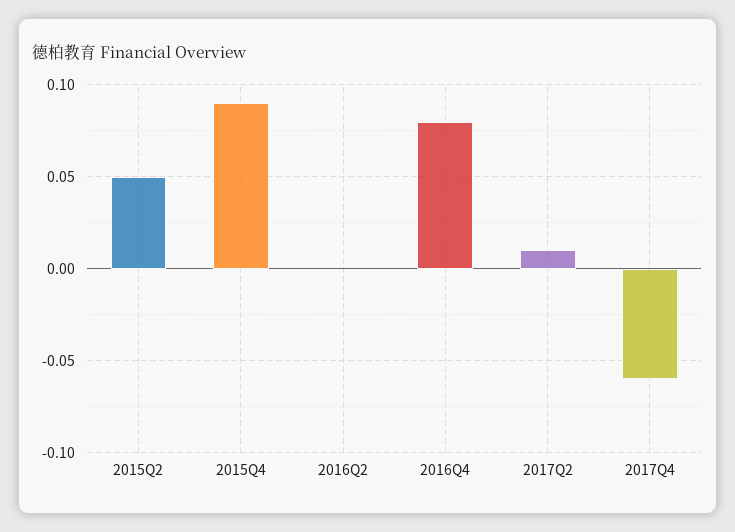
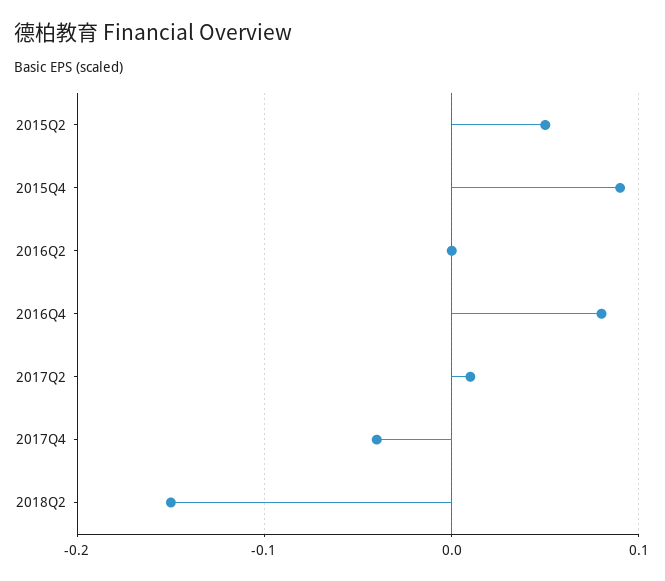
2017Q4: -0.06 -> -0.04
2018Q2: none -> -0.15

